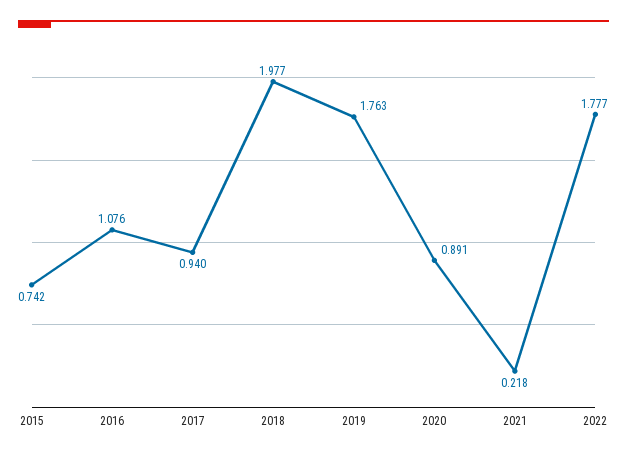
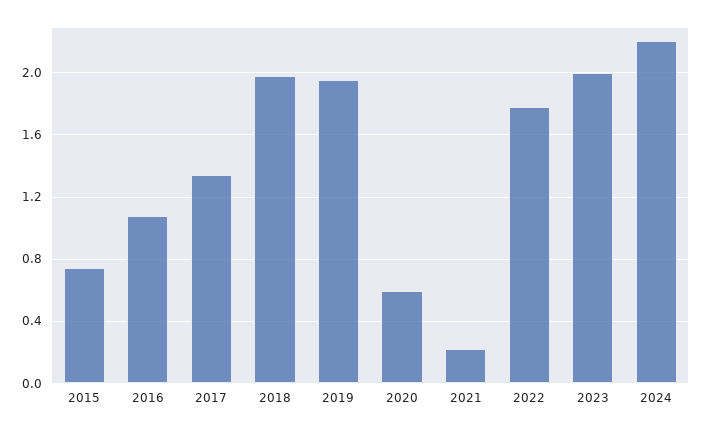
2017: 0.94 -> 1.35
2019: 1.763 -> 1.95
2020: 0.891 -> 0.6
2023: none -> 2
2024: none -> 2.2

